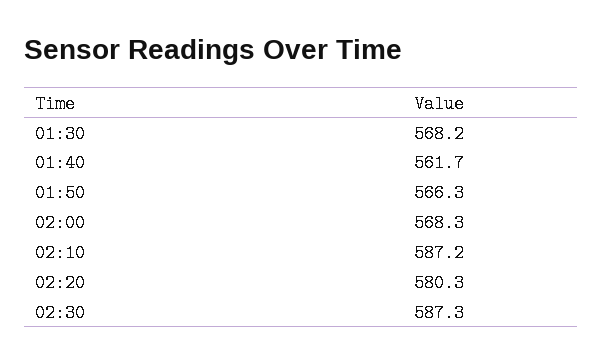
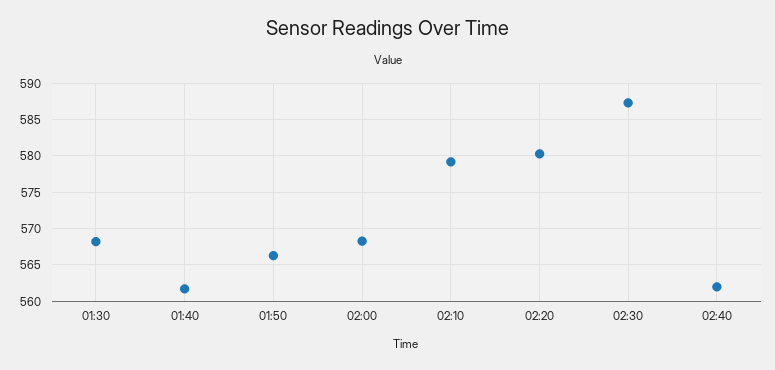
02:10: 587.2 -> 579
02:40: none -> 562

